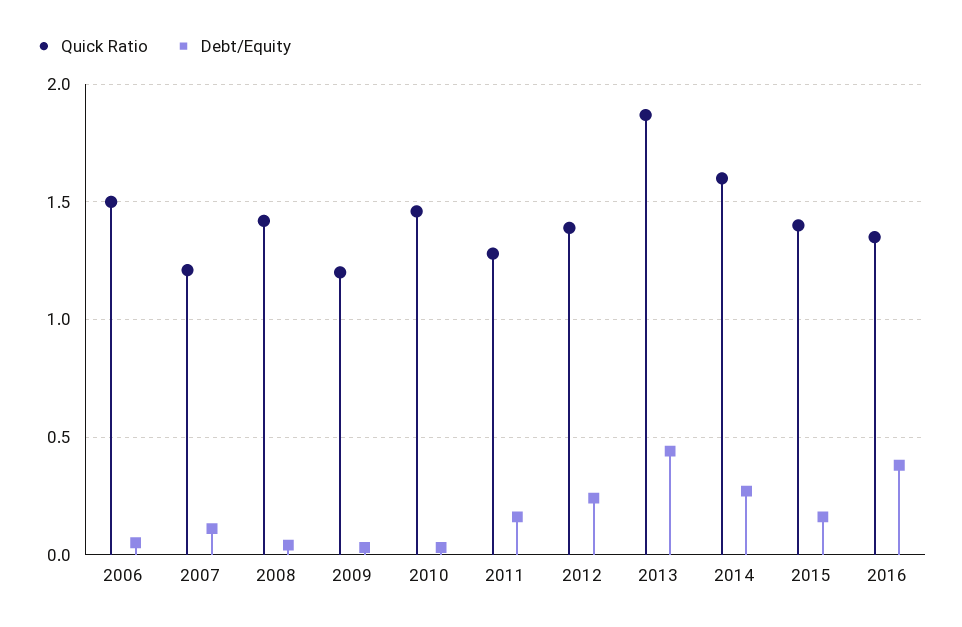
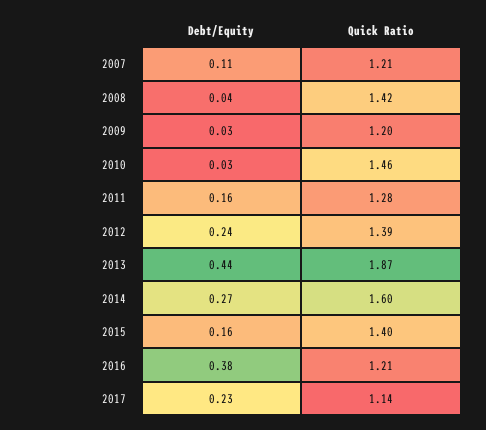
Quick Ratio, 2006: 1.5 -> none
Debt/Equity, 2006: 0.05 -> none
Quick Ratio, 2016: 1.35 -> 1.21
Debt/Equity, 2017: none -> 0.23
Quick Ratio, 2017: none -> 1.14

